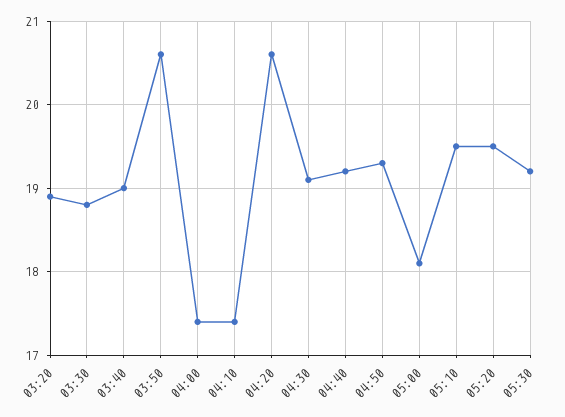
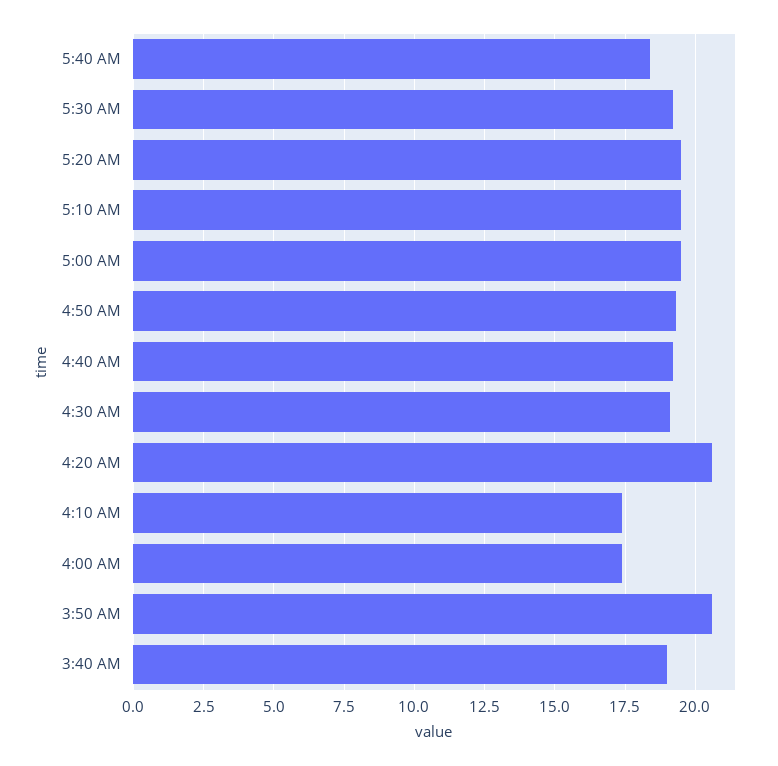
03:20: 18.9 -> none
03:30: 18.8 -> none
05:00: 18.1 -> 19.5
5:40 AM: none -> 18.5

